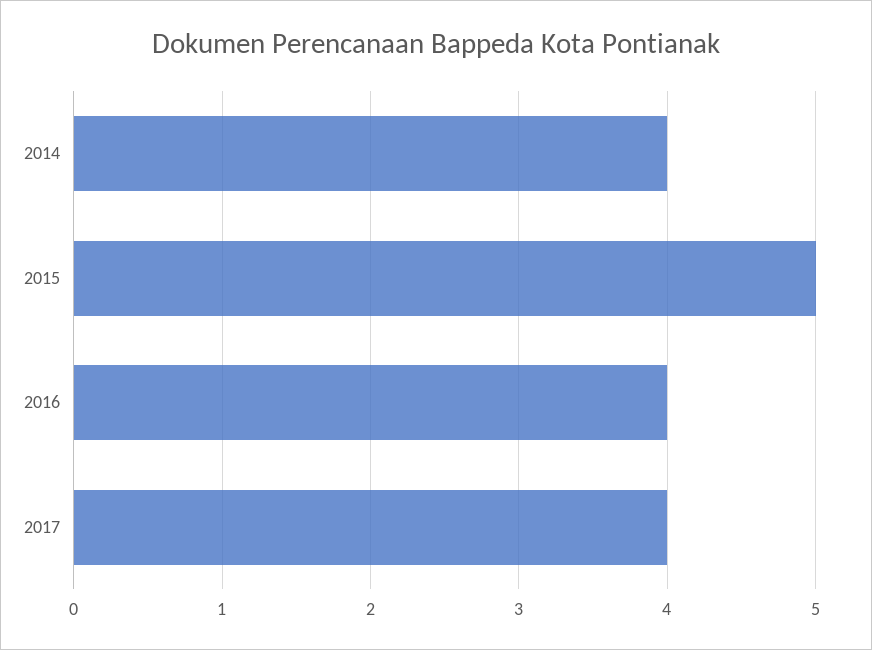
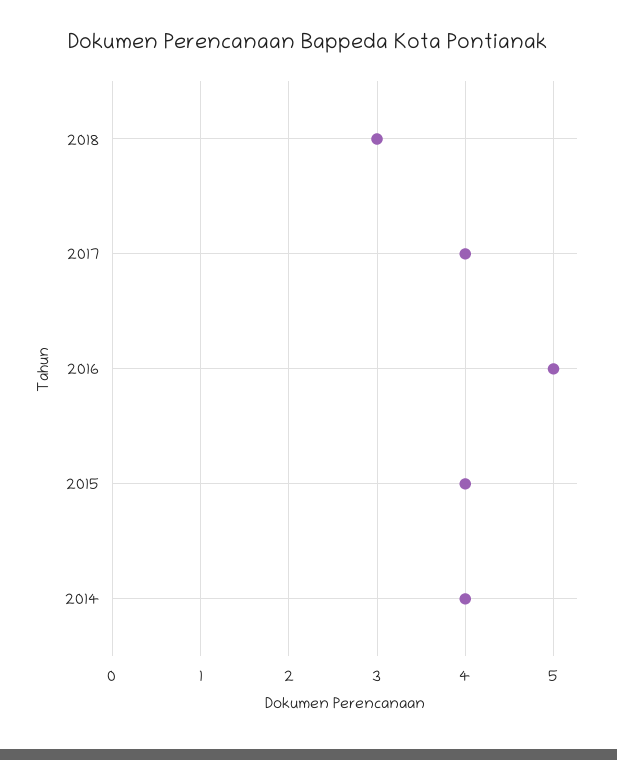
2015: 5 -> 4
2016: 4 -> 5
2018: none -> 3

